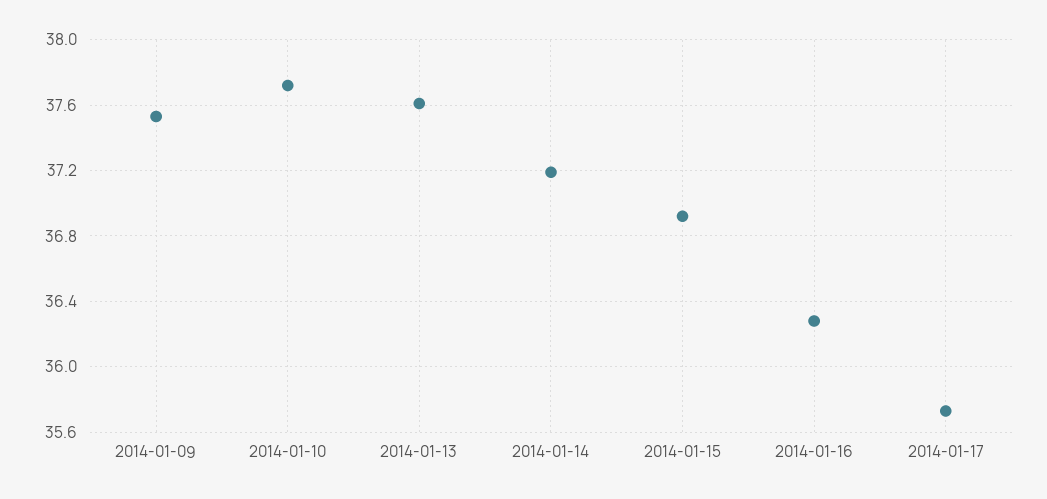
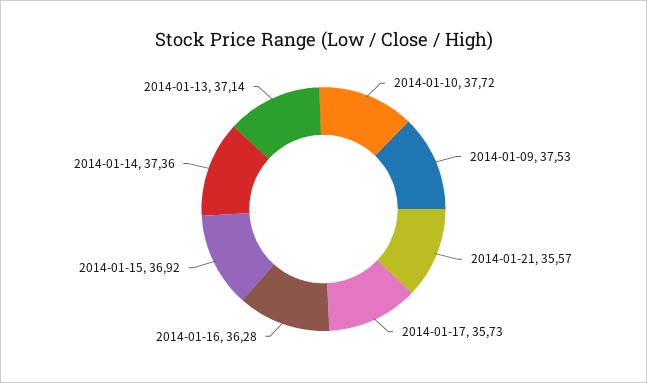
2014-01-13: 37.6 -> 37.14
2014-01-14: 37.2 -> 37.36
2014-01-21: none -> 35.57

